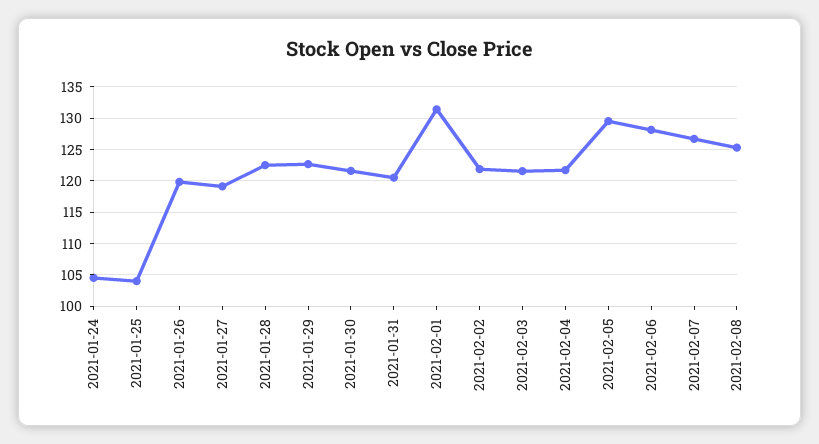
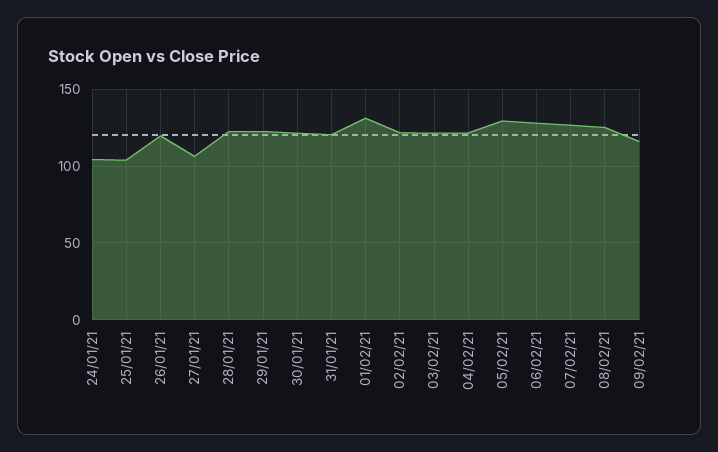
2021-01-27: 119 -> 105
09/02/21: none -> 115

